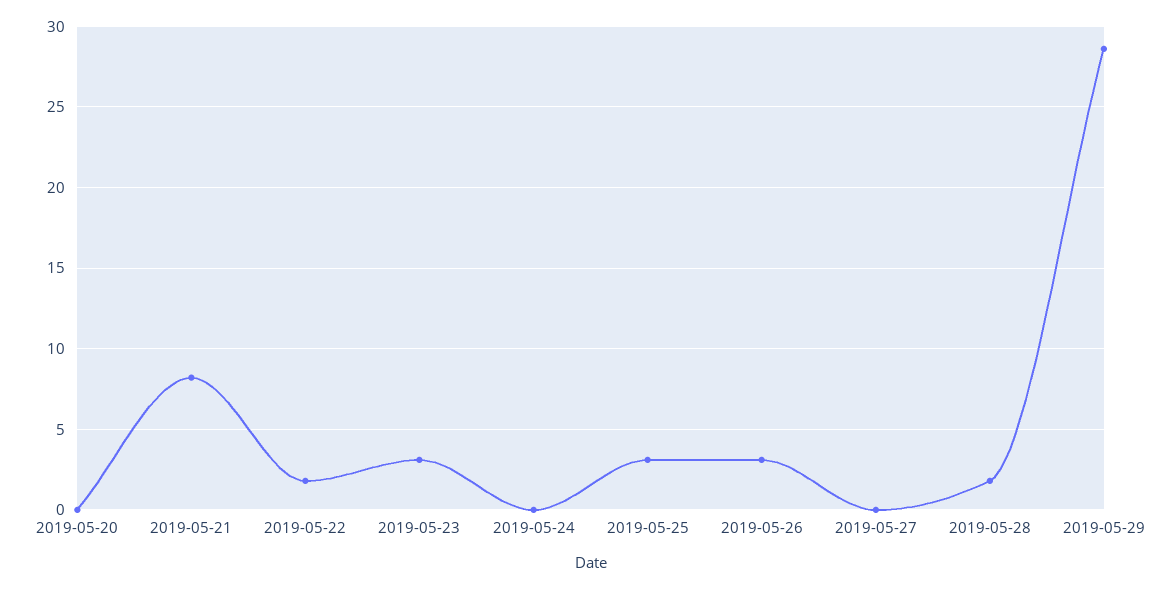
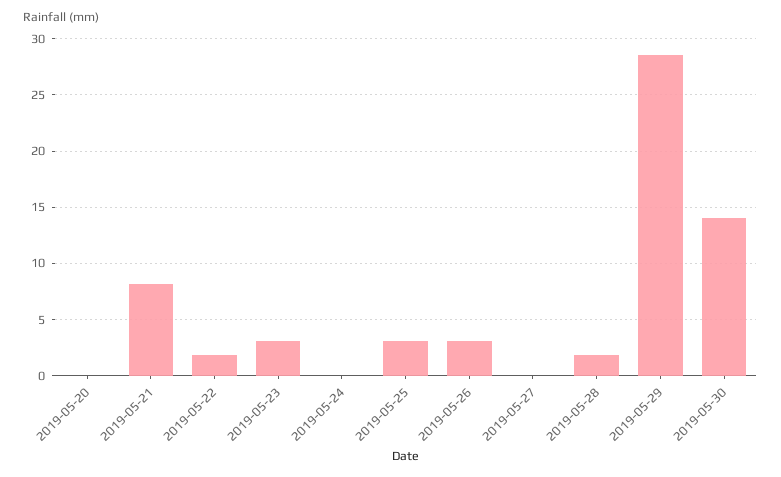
2019-05-30: none -> 14

